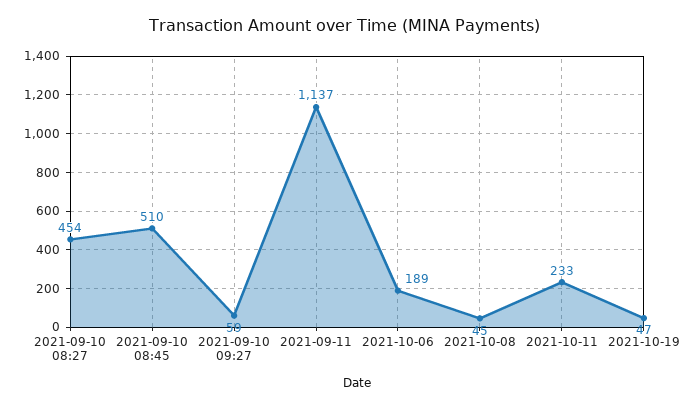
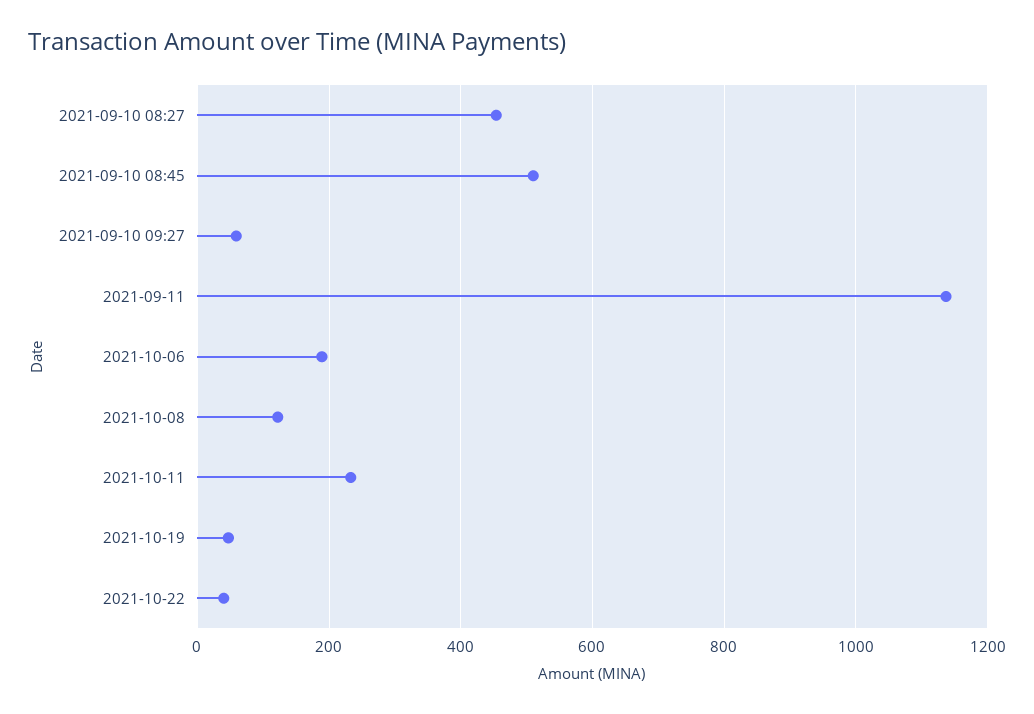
2021-10-08: 45 -> 120
2021-10-22: none -> 40

